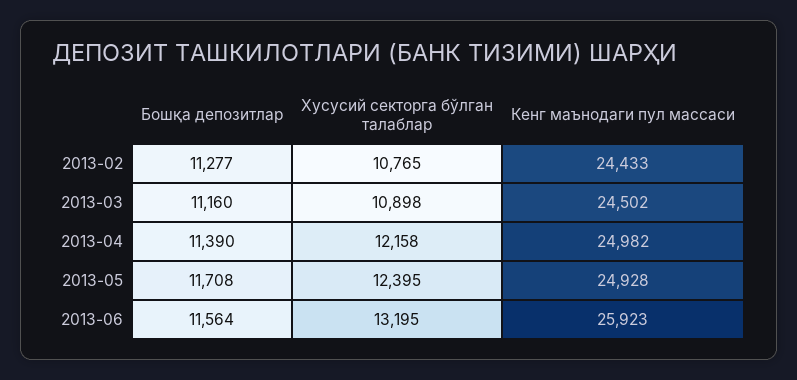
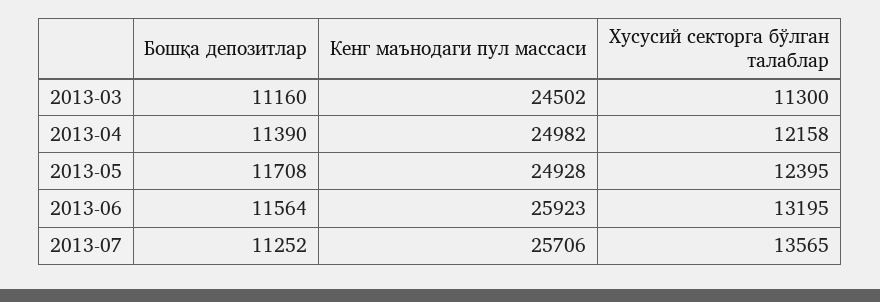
Бошқа депозитлар, 2013-02: 11277 -> none
Хусусий секторга бўлган талаблар, 2013-02: 10765 -> none
Кенг маънодаги пул массаси, 2013-02: 24433 -> none
Хусусий секторга бўлган талаблар, 2013-03: 10898 -> 11300
Бошқа депозитлар, 2013-07: none -> 11252
Кенг маънодаги пул массаси, 2013-07: none -> 25706
Хусусий секторга бўлган талаблар, 2013-07: none -> 13565

